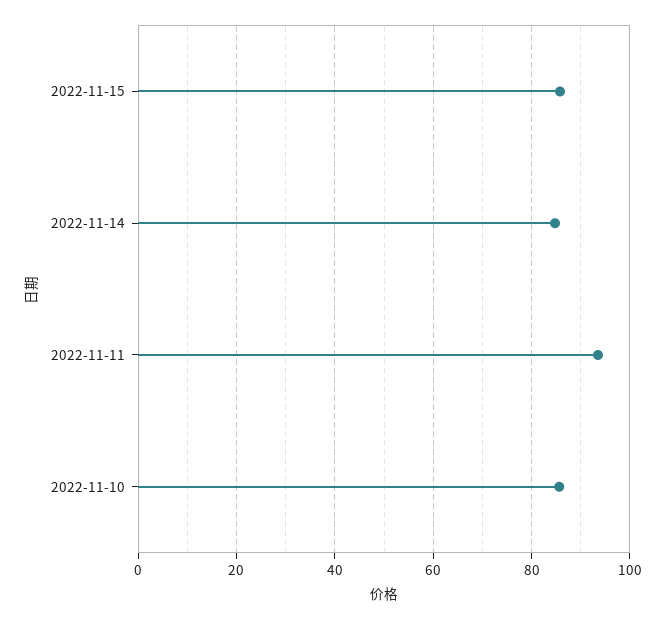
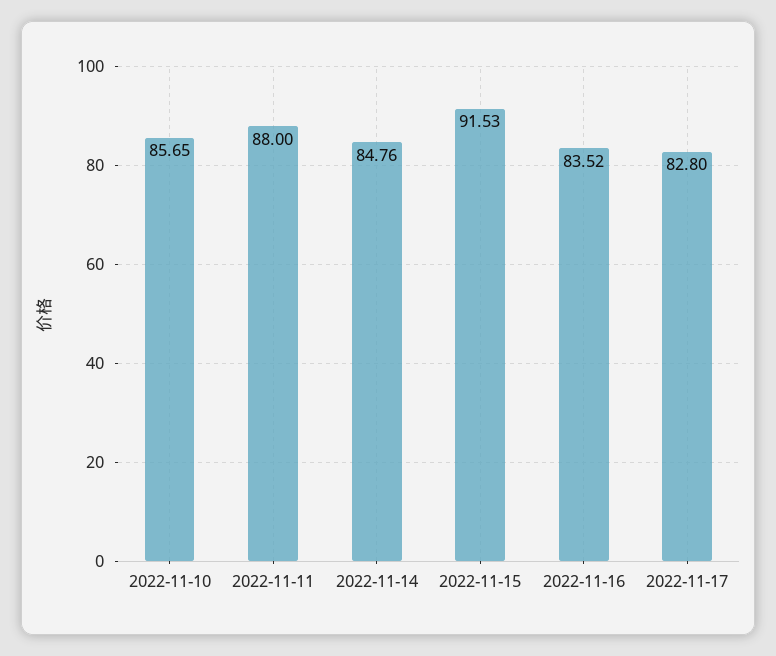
2022-11-15: 86 -> 91.53
2022-11-11: 94 -> 88
2022-11-16: none -> 83.52
2022-11-17: none -> 82.8

